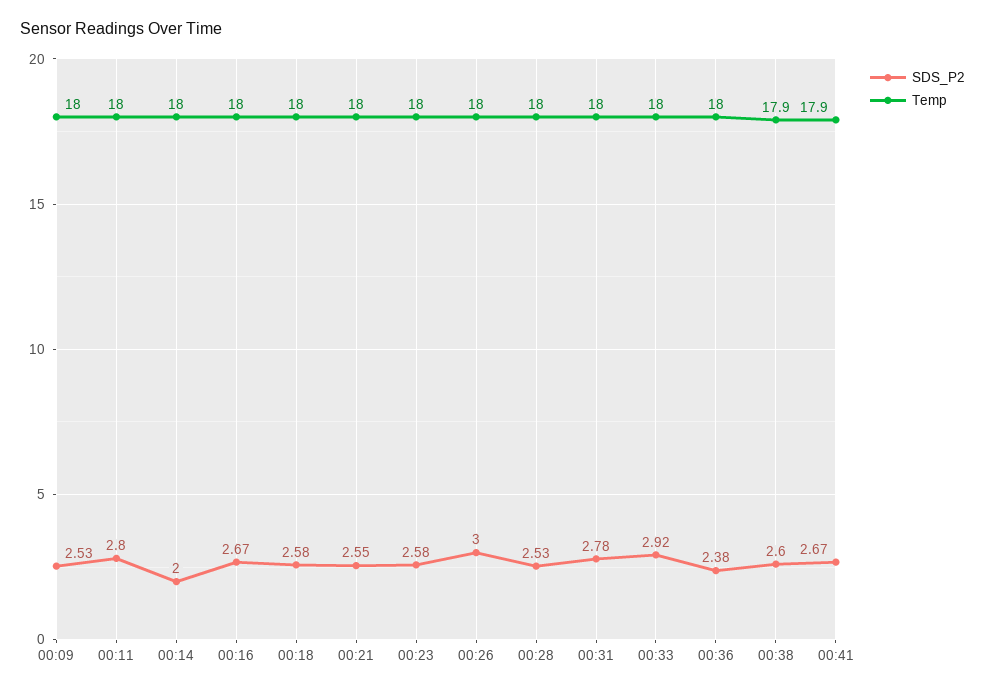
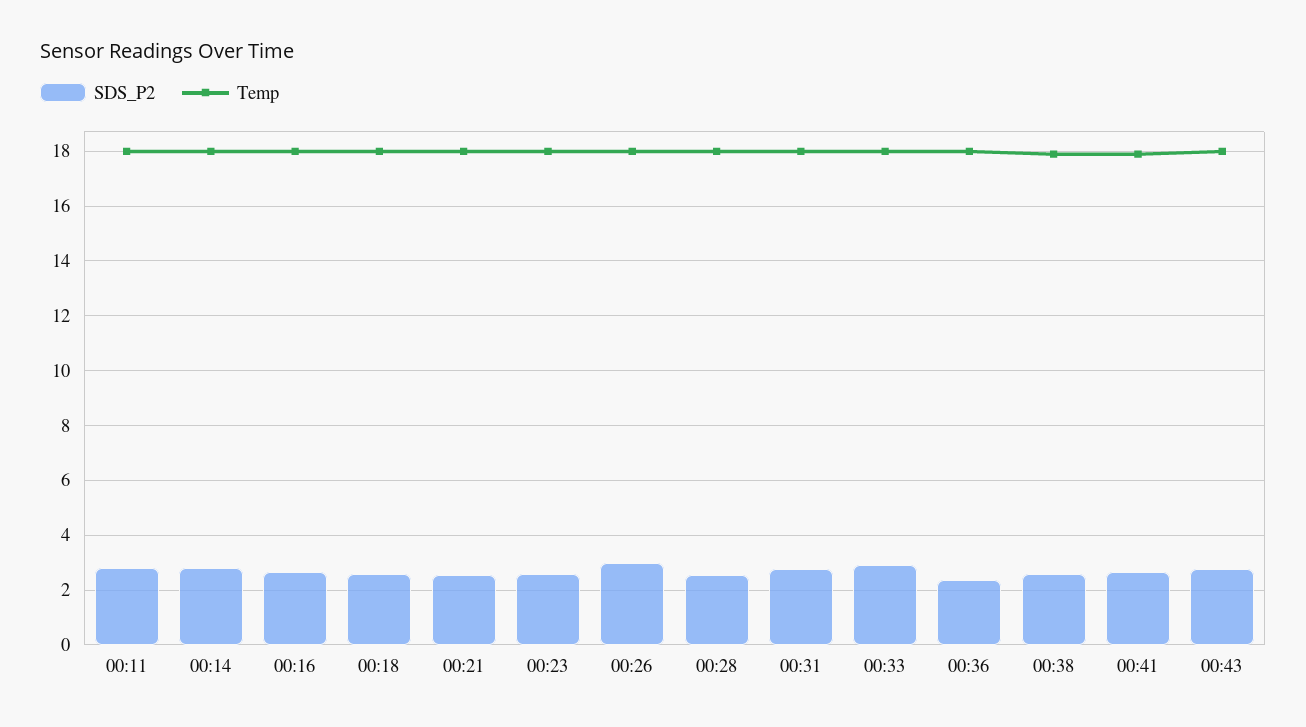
SDS_P2, 00:09: 2.53 -> none
Temp, 00:09: 18 -> none
SDS_P2, 00:14: 2 -> 2.75
SDS_P2, 00:43: none -> 2.75
Temp, 00:43: none -> 18

